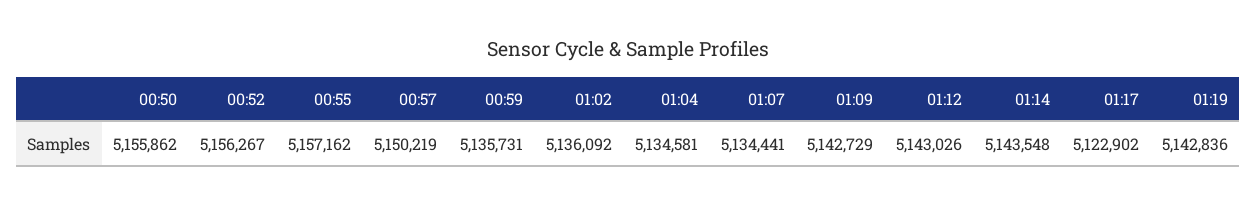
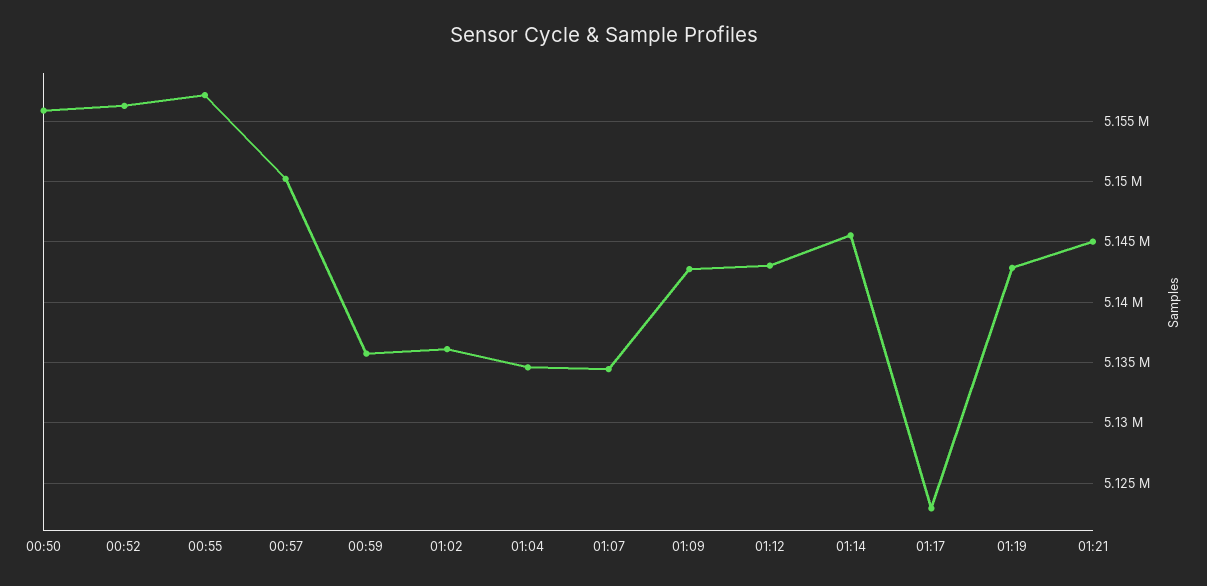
01:14: 5143548 -> 5145500
01:21: none -> 5145000

